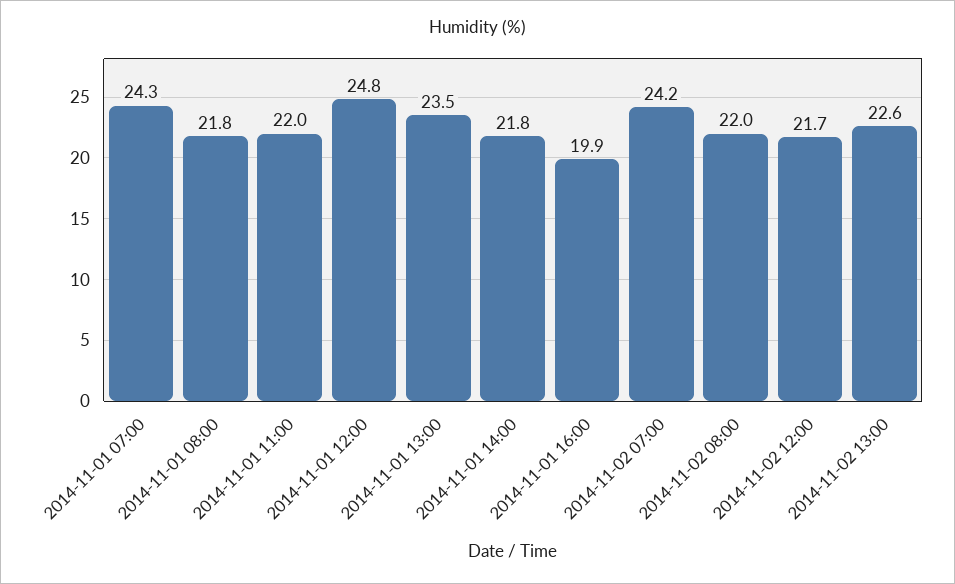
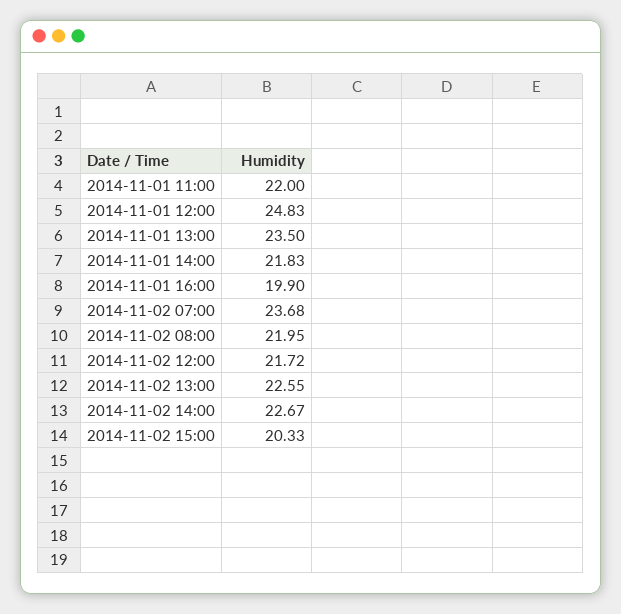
2014-11-01 07:00: 24.3 -> none
2014-11-01 08:00: 21.8 -> none
2014-11-02 07:00: 24.2 -> 23.68
2014-11-02 14:00: none -> 22.67
2014-11-02 15:00: none -> 20.33

